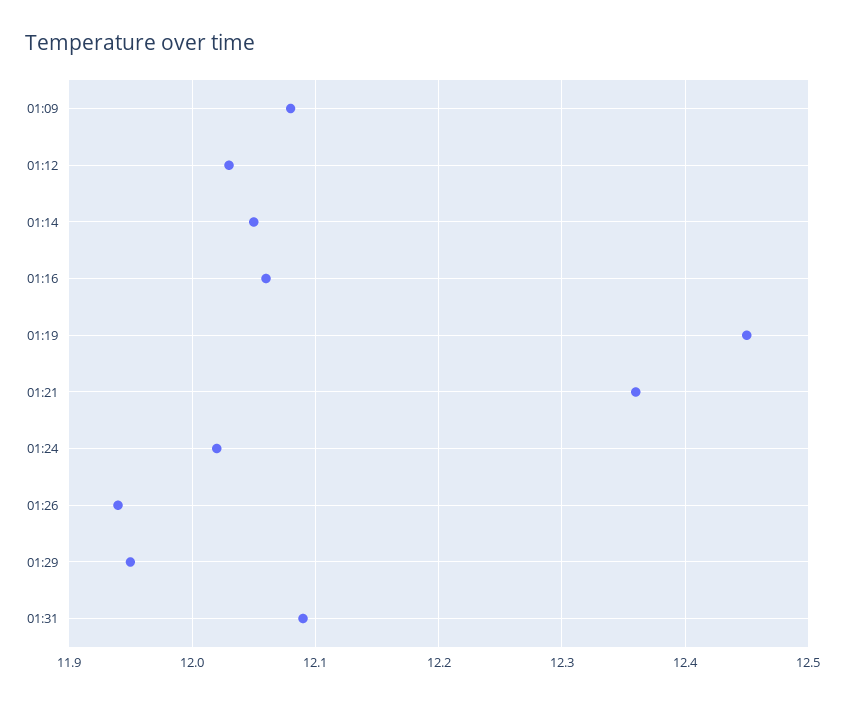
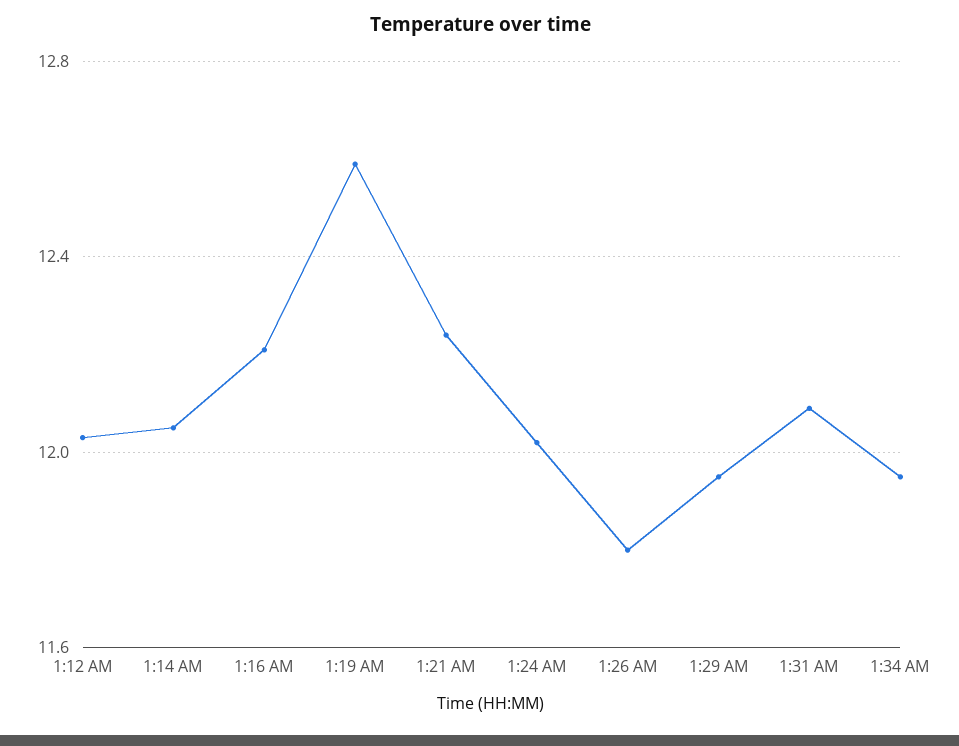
01:09: 12.08 -> none
01:16: 12.06 -> 12.2
01:19: 12.45 -> 12.6
01:21: 12.36 -> 12.25
01:26: 11.94 -> 11.8
1:34 AM: none -> 11.95

